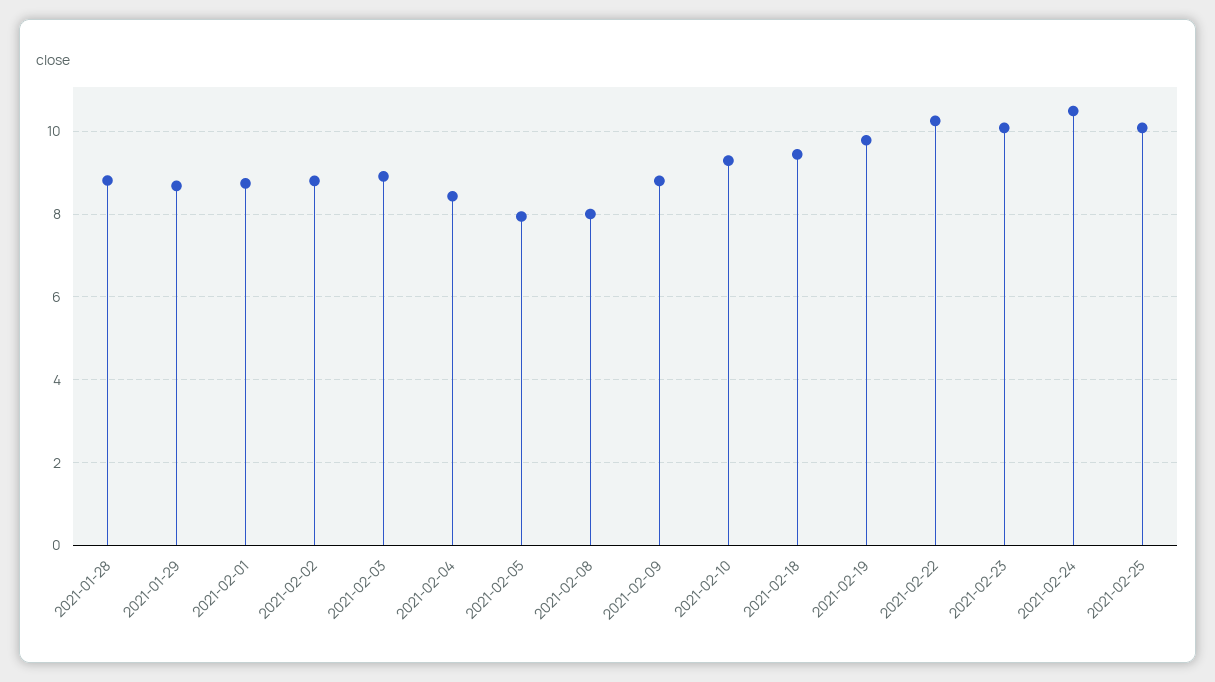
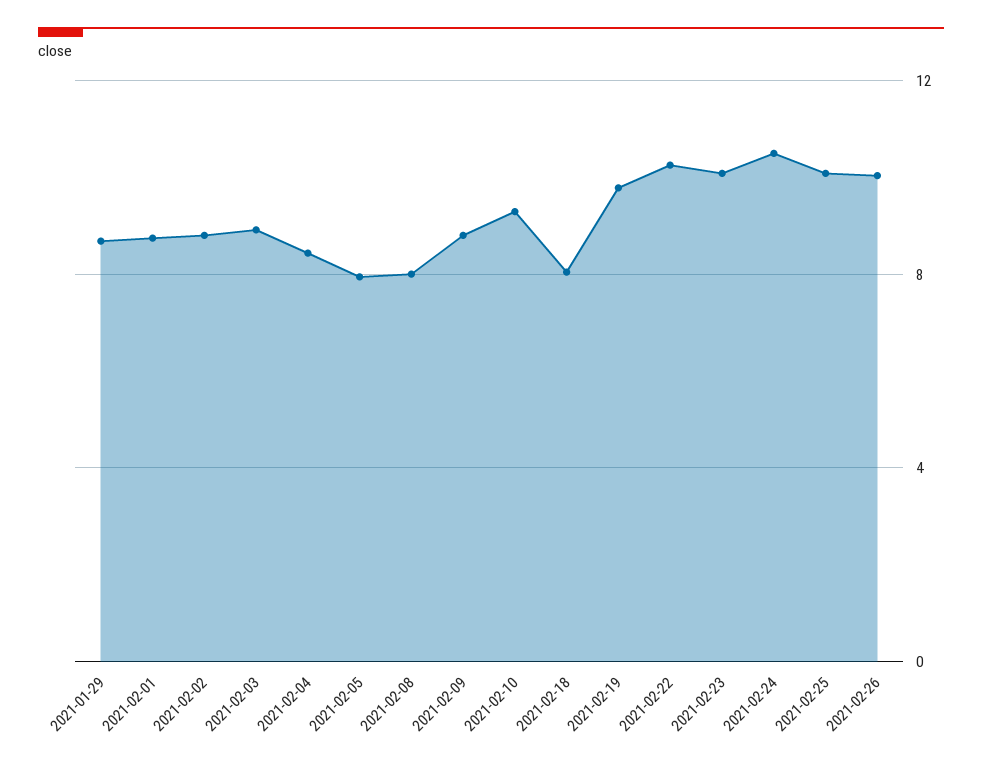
2021-01-28: 8.8 -> none
2021-02-18: 9.4 -> 8
2021-02-26: none -> 10

